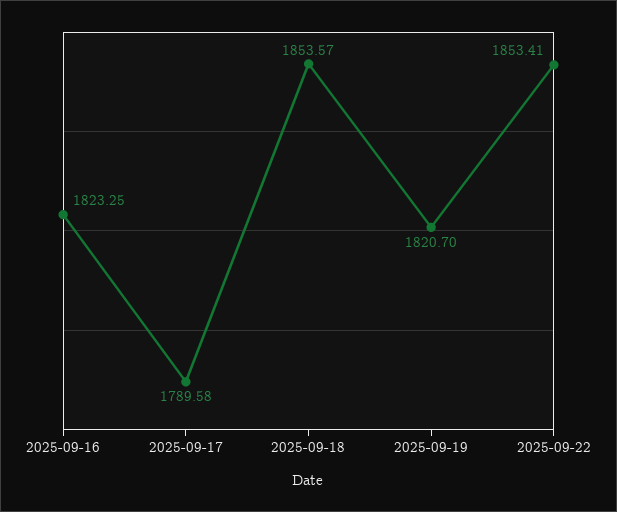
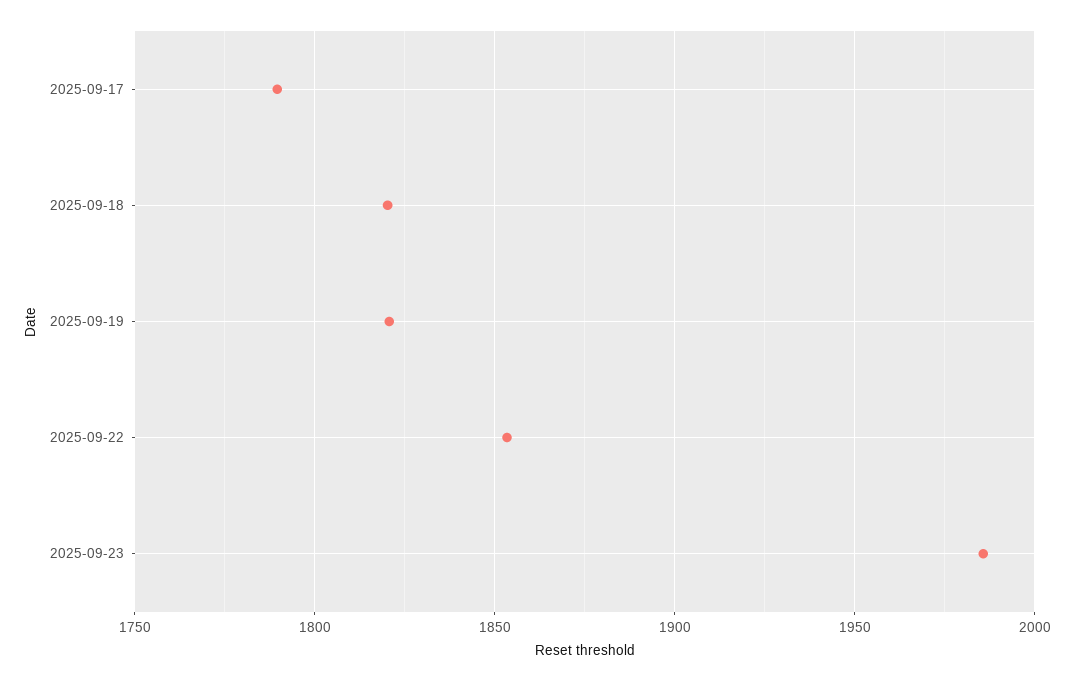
2025-09-16: 1823.25 -> none
2025-09-18: 1853.57 -> 1820
2025-09-23: none -> 1985

